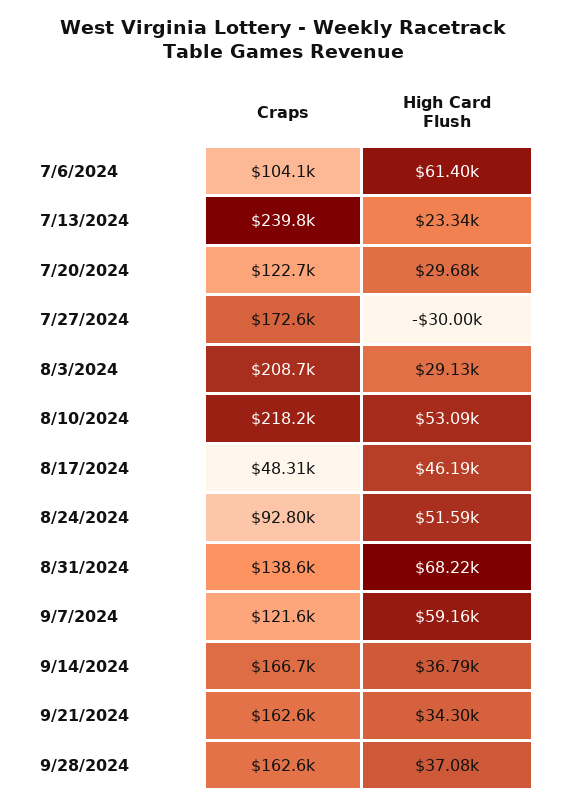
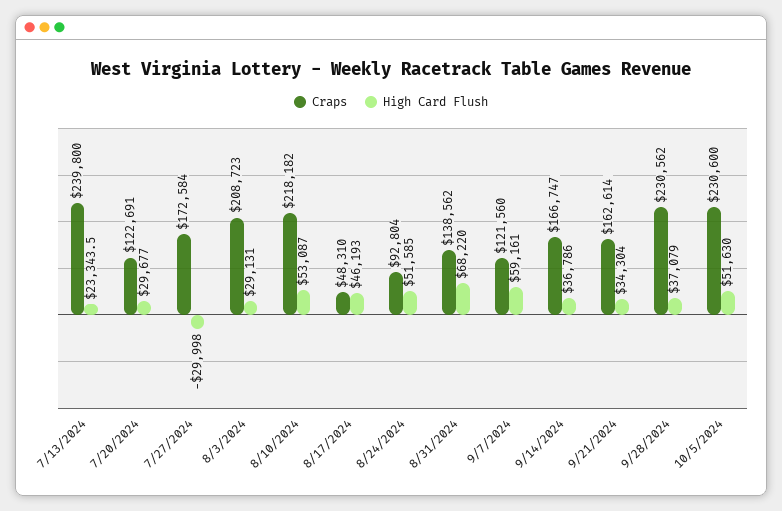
Craps, 7/6/2024: 104100 -> none
High Card Flush, 7/6/2024: 61400 -> none
Craps, 9/28/2024: 162600 -> 230562
Craps, 10/5/2024: none -> 230600
High Card Flush, 10/5/2024: none -> 51630

